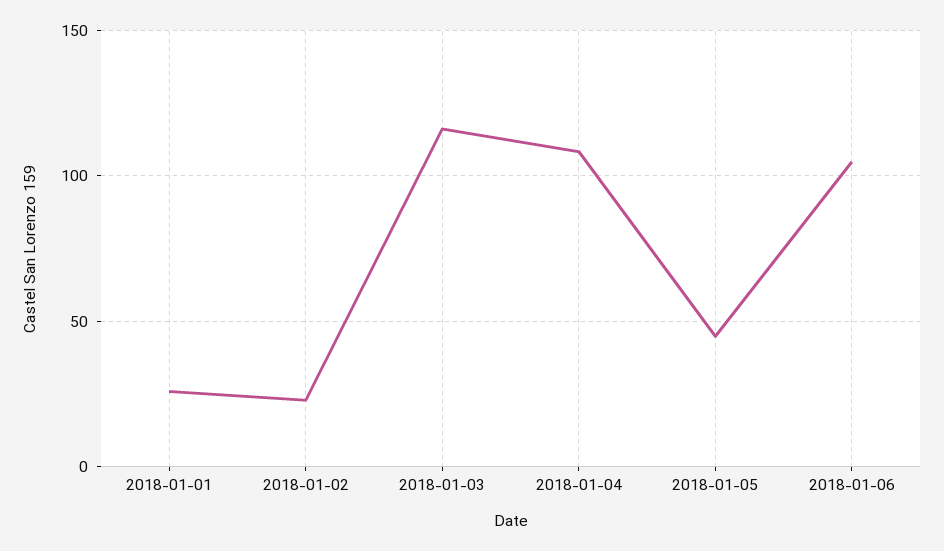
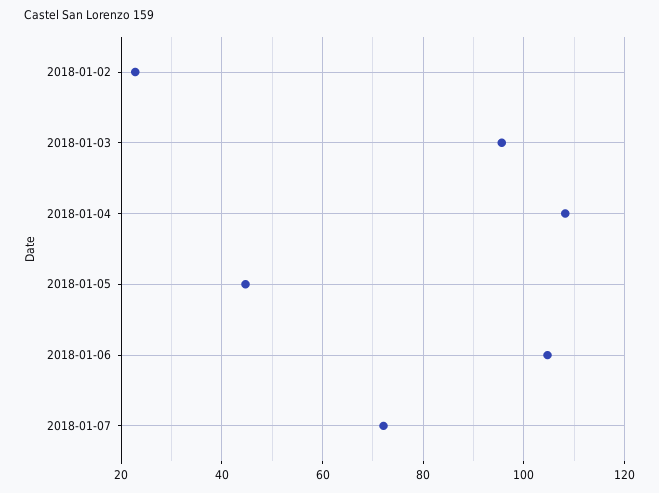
2018-01-01: 25 -> none
2018-01-03: 115 -> 96
2018-01-07: none -> 72

